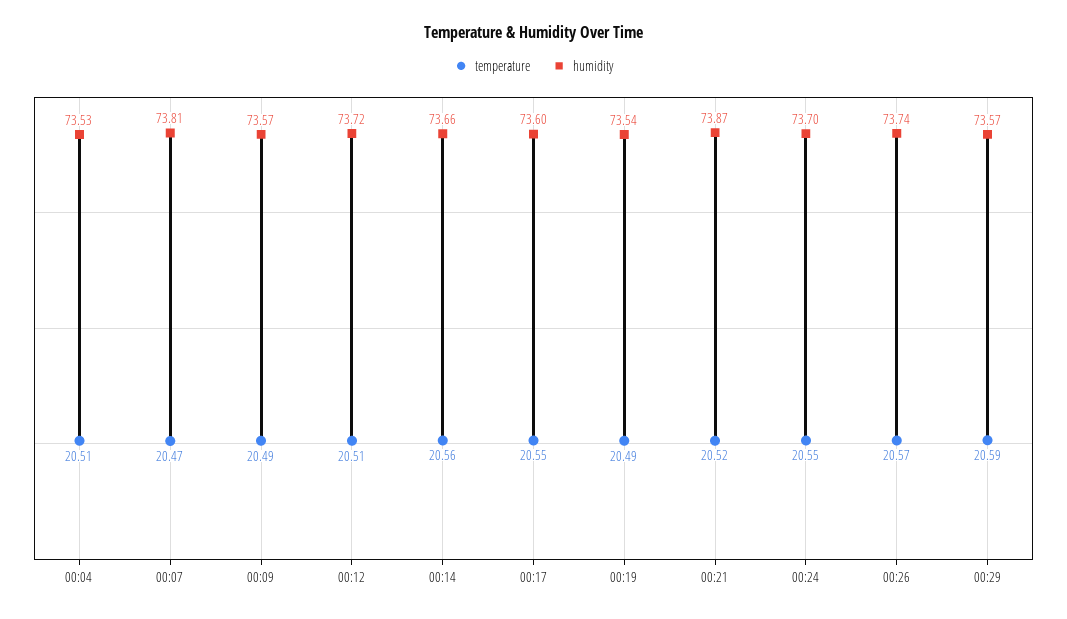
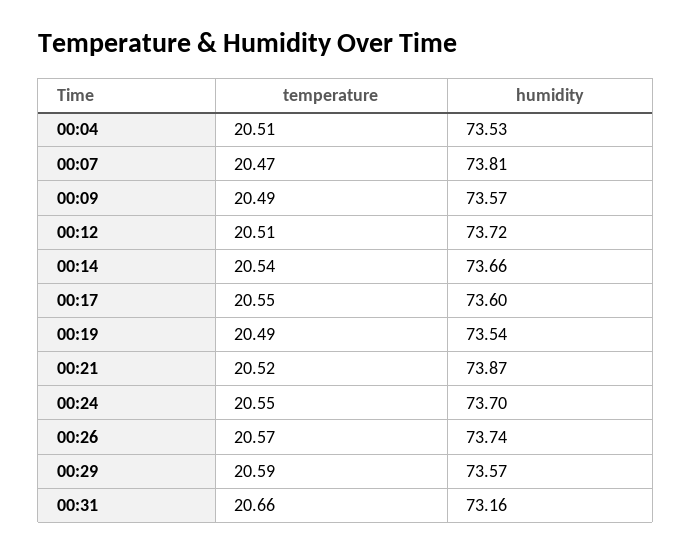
temperature, 00:14: 20.56 -> 20.54
temperature, 00:31: none -> 20.66
humidity, 00:31: none -> 73.16

